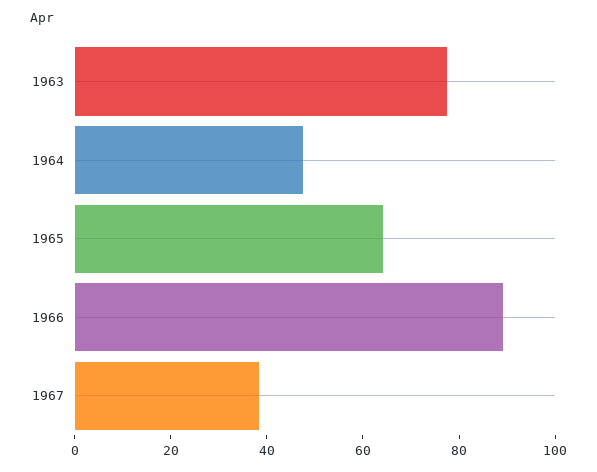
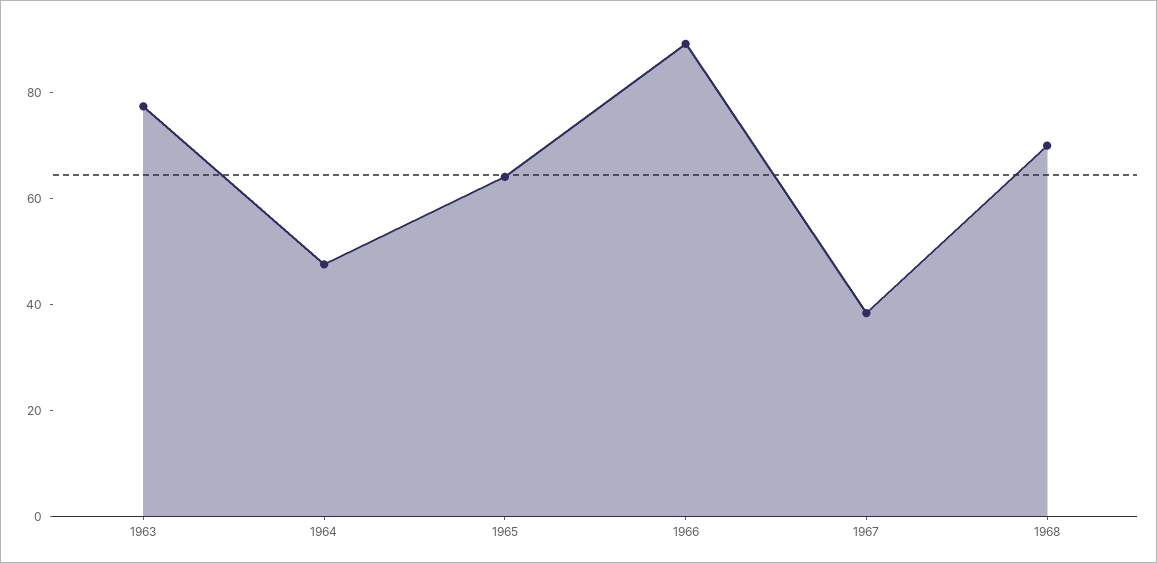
1968: none -> 70

